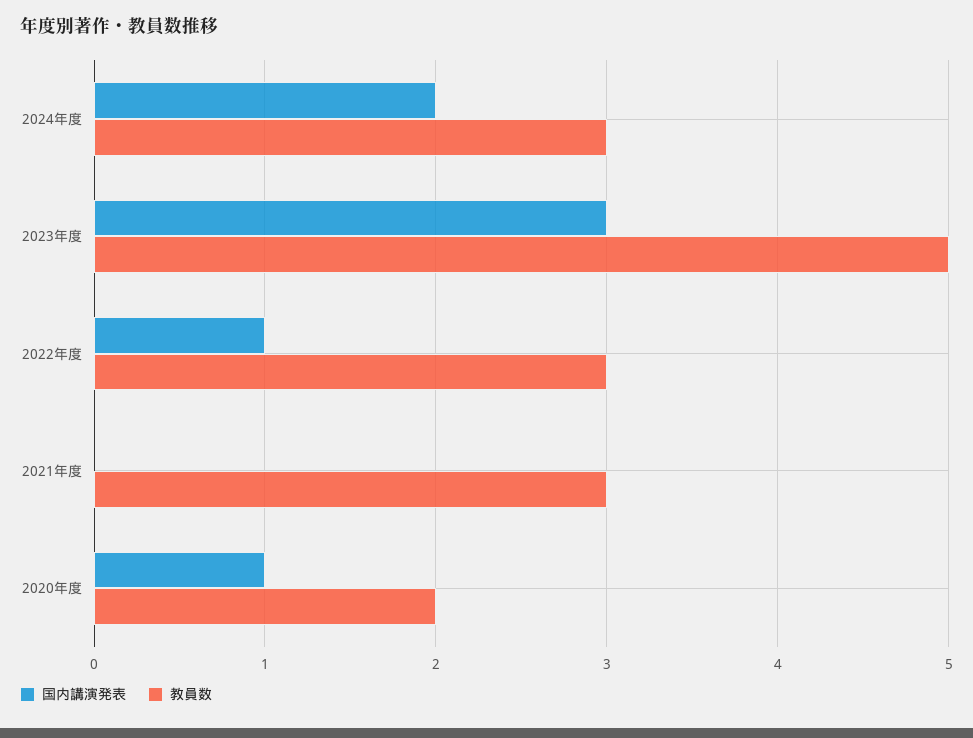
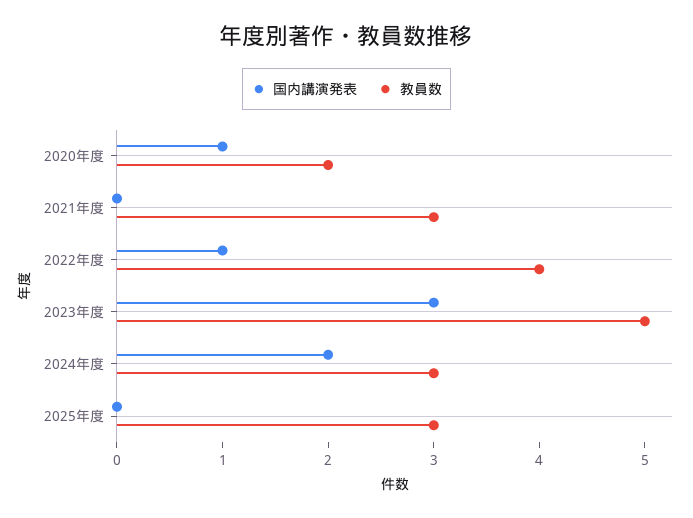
教員数, 2022年度: 3 -> 4
国内講演発表, 2025年度: none -> 0
教員数, 2025年度: none -> 3

